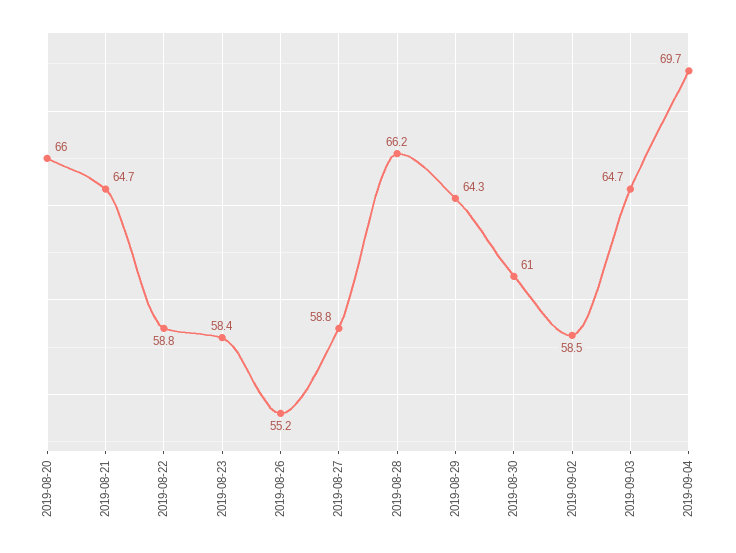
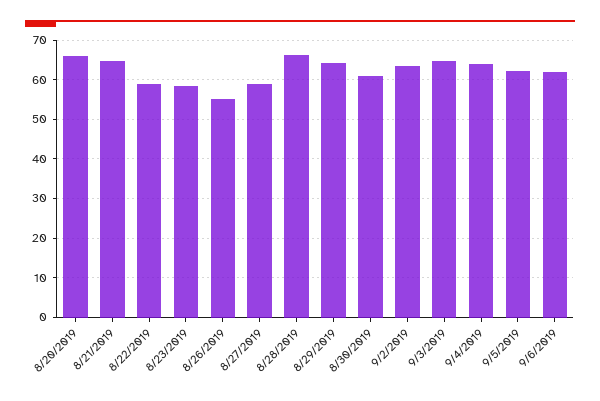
2019-09-02: 58.5 -> 64
2019-09-04: 69.7 -> 64
9/5/2019: none -> 62
9/6/2019: none -> 62

